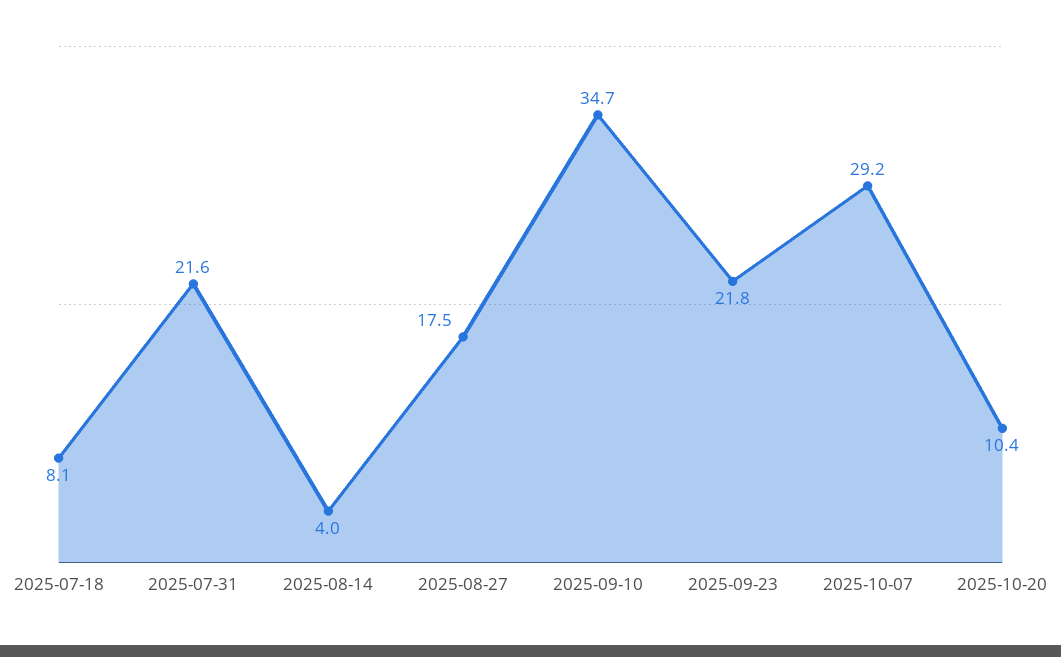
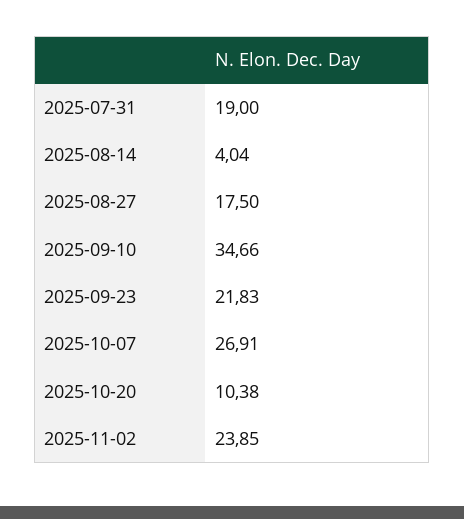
2025-07-18: 8.1 -> none
2025-07-31: 21.6 -> 19
2025-10-07: 29.2 -> 26.91
2025-11-02: none -> 23.85

